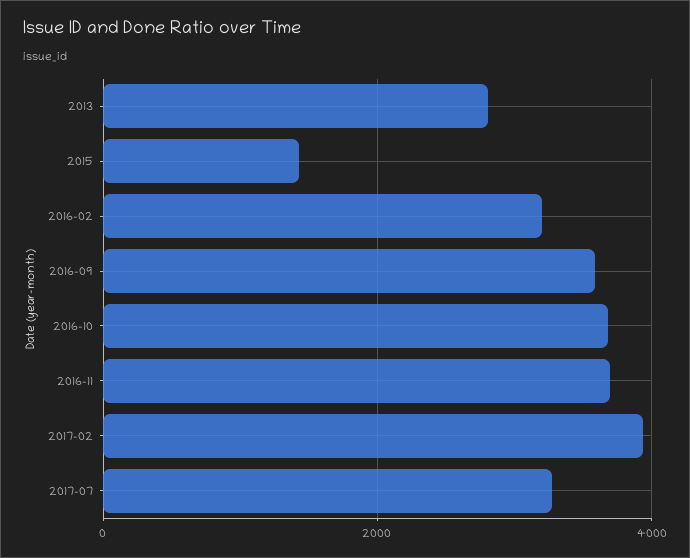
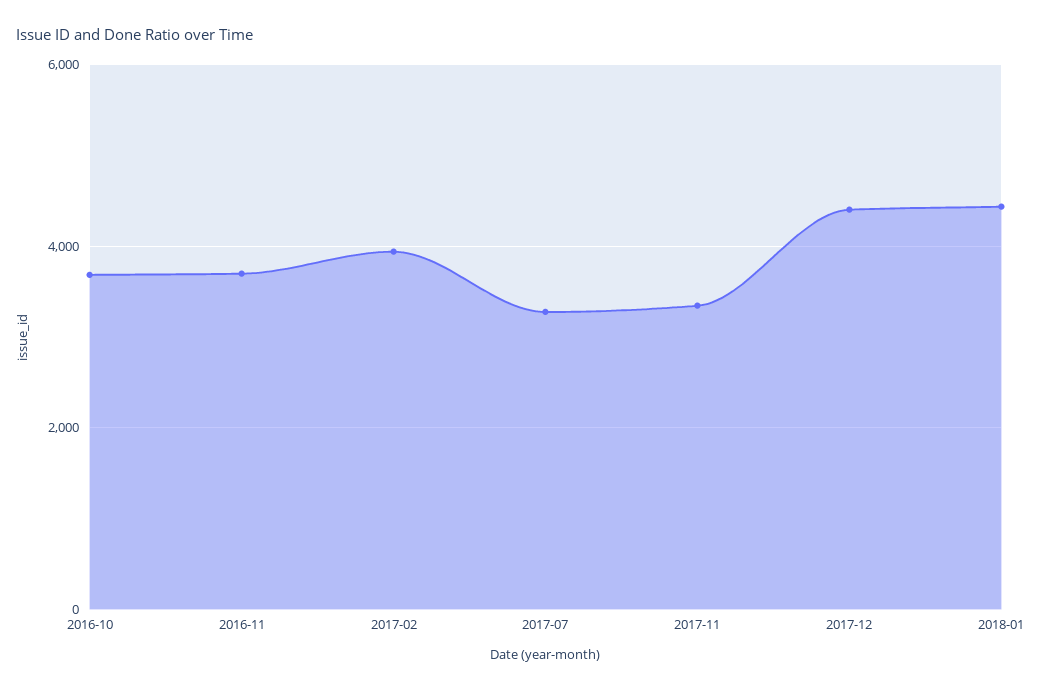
2013: 2800 -> none
2015: 1400 -> none
2016-02: 3200 -> none
2016-09: 3600 -> none
2017-11: none -> 3400
2017-12: none -> 4400
2018-01: none -> 4400

